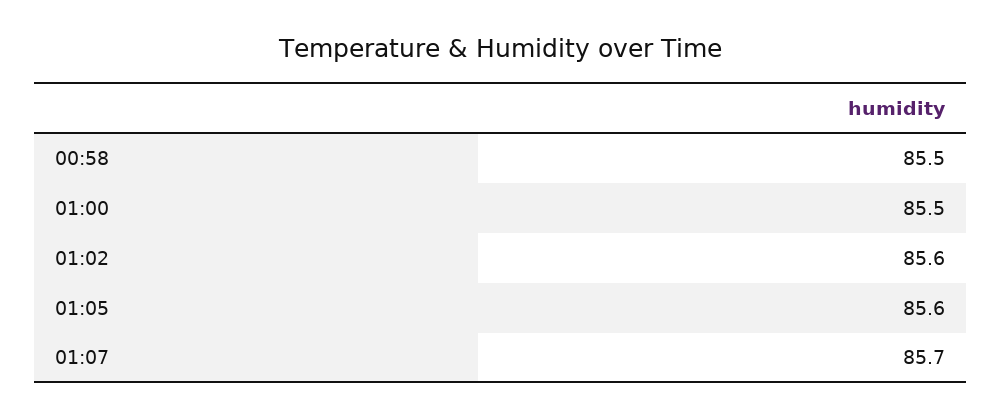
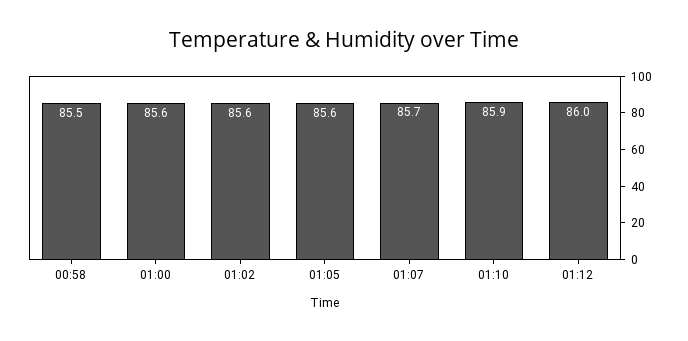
01:00: 85.5 -> 85.6
01:10: none -> 85.9
01:12: none -> 86

